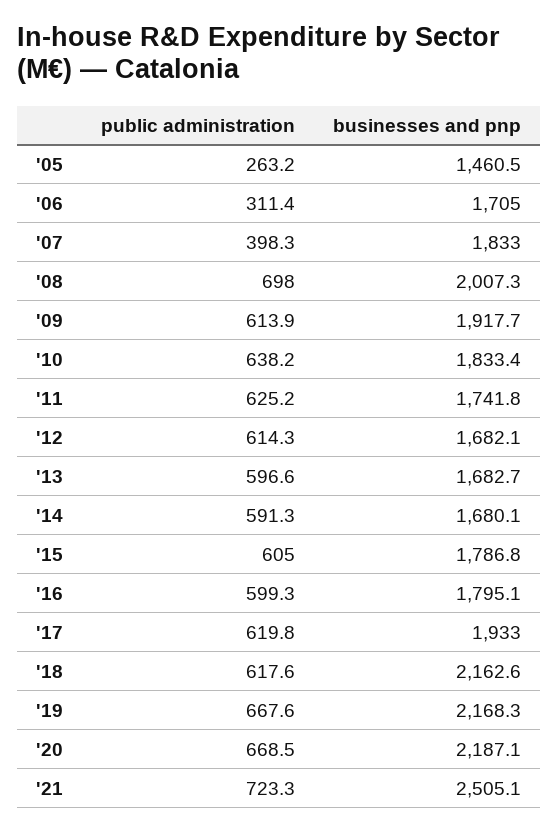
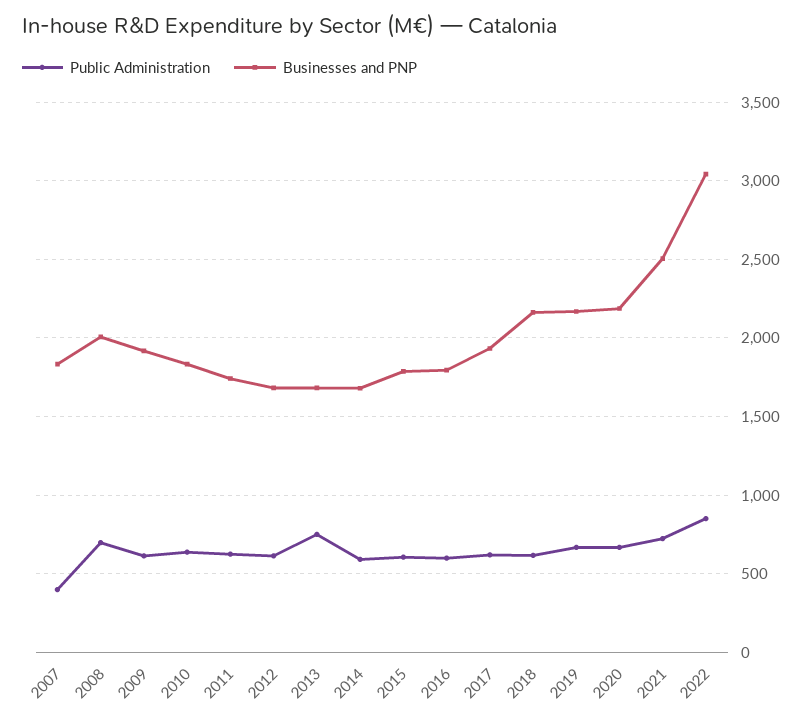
public administration, '05: 263.2 -> none
businesses and pnp, '05: 1460.5 -> none
public administration, '06: 311.4 -> none
businesses and pnp, '06: 1705 -> none
public administration, '13: 596.6 -> 750
public administration, 2022: none -> 850
businesses and pnp, 2022: none -> 3050

